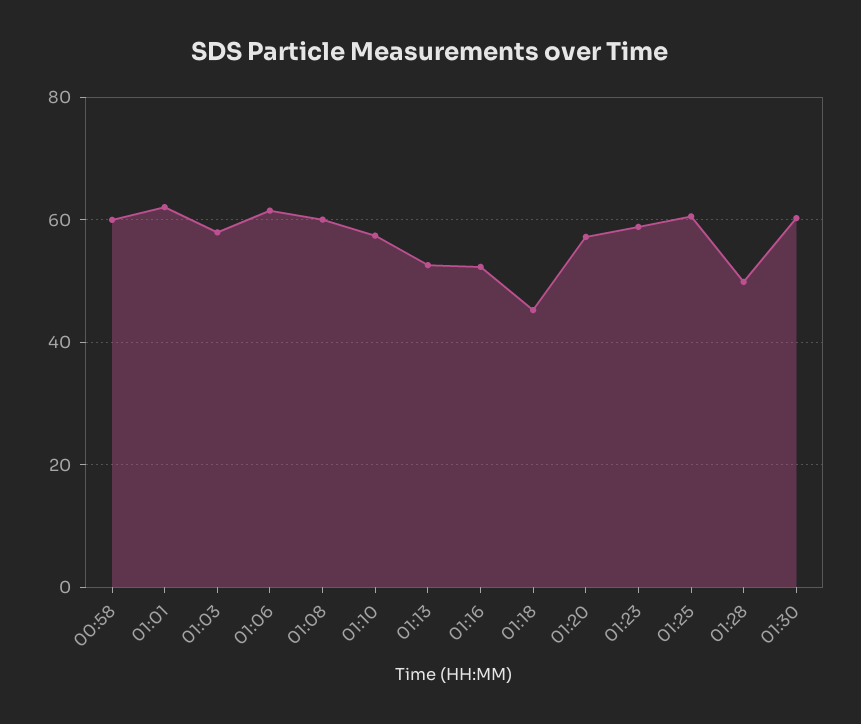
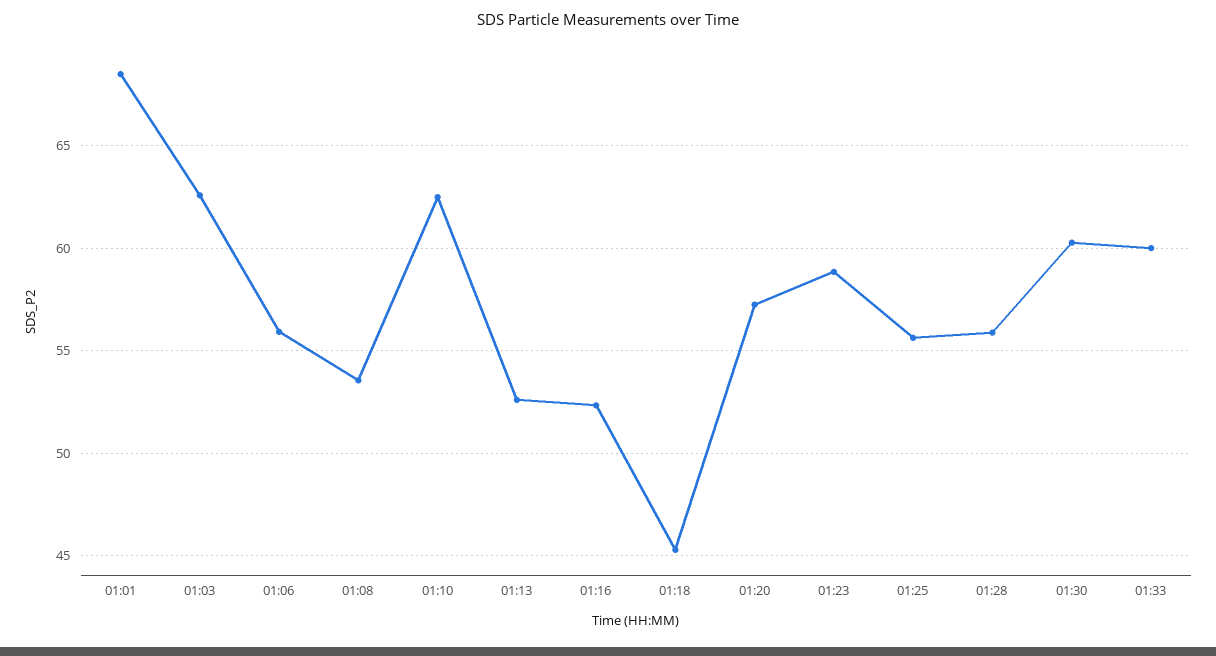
00:58: 60 -> none
01:01: 62 -> 68.5
01:03: 58 -> 62.5
01:06: 62 -> 56
01:08: 60 -> 53.5
01:10: 58 -> 62.5
01:25: 60 -> 55.5
01:28: 50 -> 56
01:33: none -> 60

